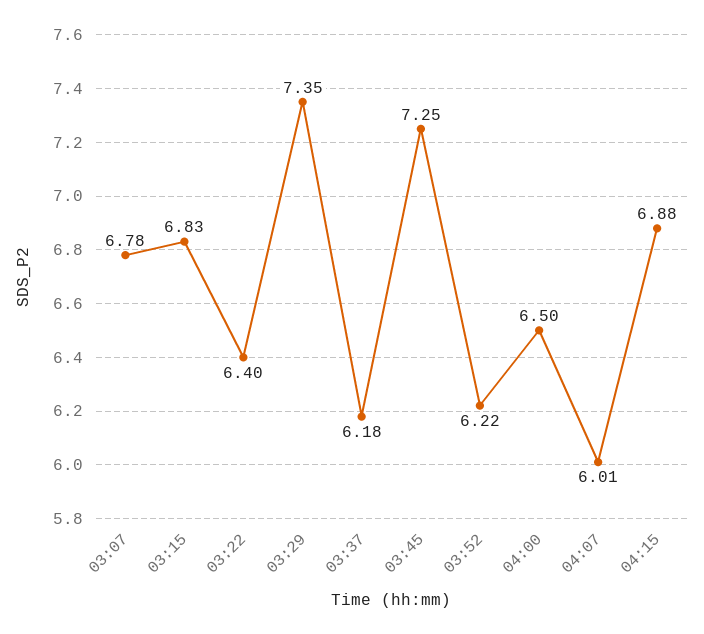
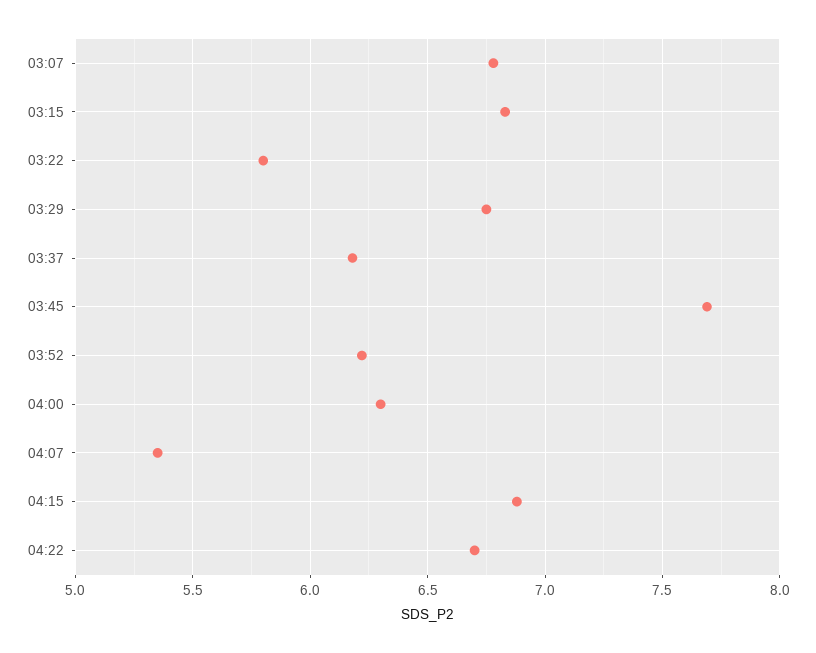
03:22: 6.4 -> 5.8
03:29: 7.35 -> 6.75
03:45: 7.25 -> 7.7
04:00: 6.5 -> 6.3
04:07: 6.01 -> 5.35
04:22: none -> 6.7

